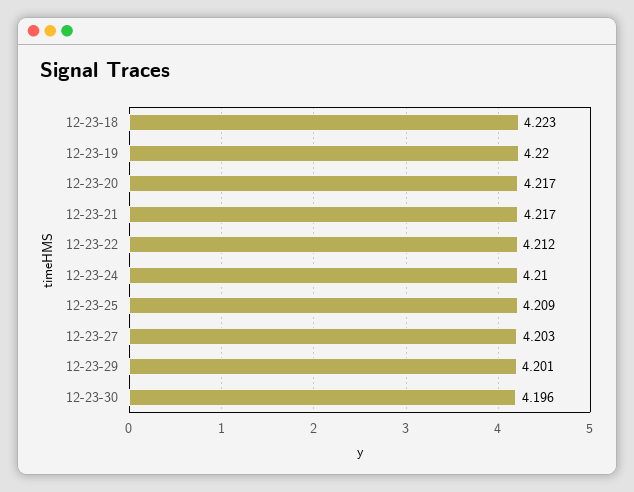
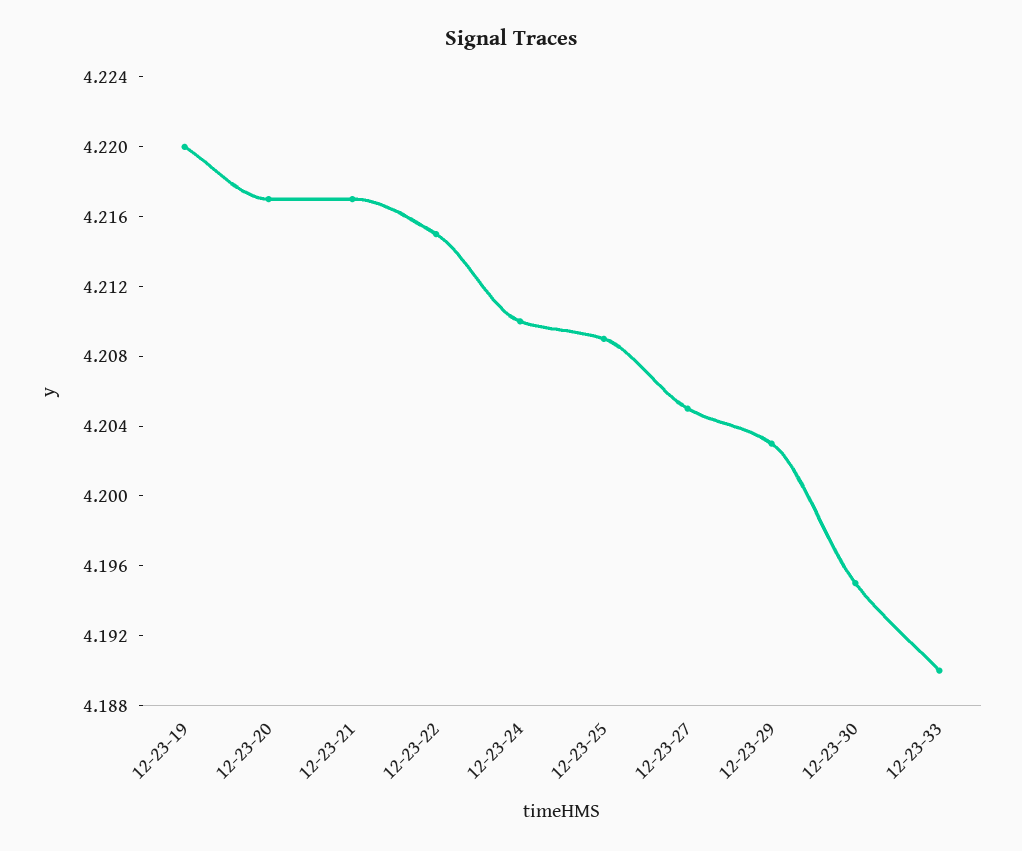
12-23-18: 4.223 -> none
12-23-22: 4.212 -> 4.215
12-23-27: 4.203 -> 4.205
12-23-29: 4.201 -> 4.203
12-23-30: 4.196 -> 4.195
12-23-33: none -> 4.19

